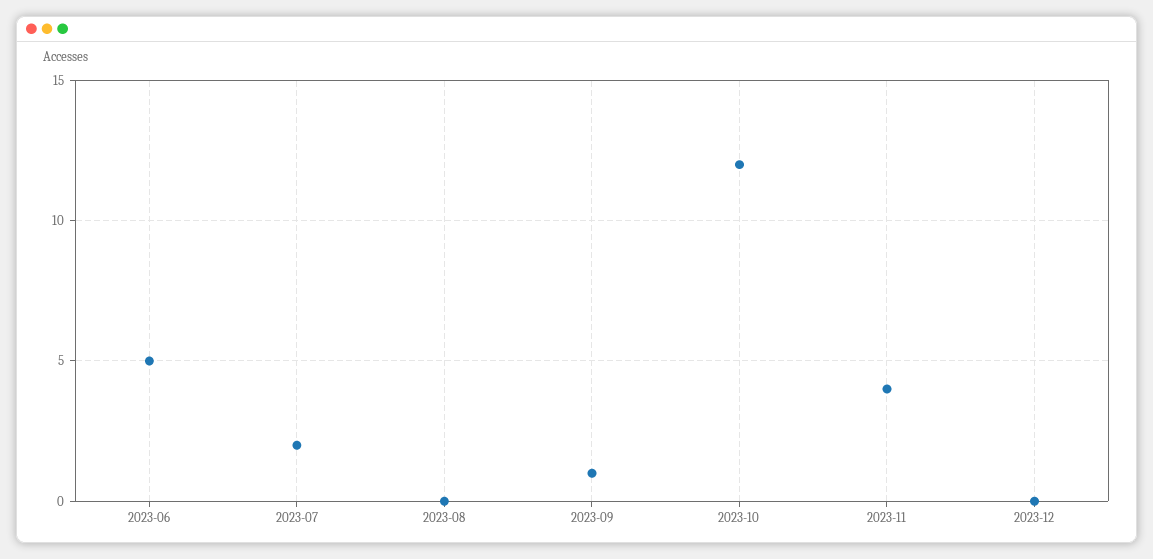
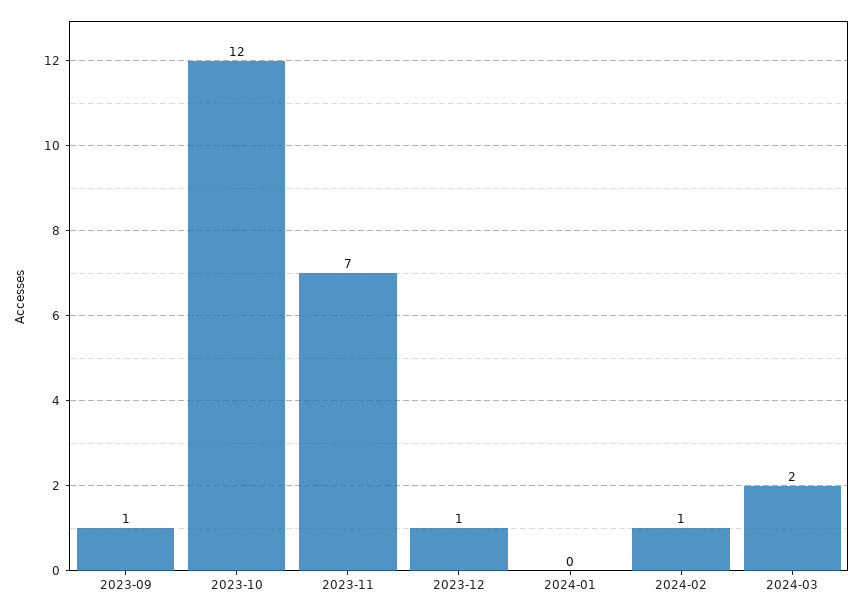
2023-06: 5 -> none
2023-07: 2 -> none
2023-08: 0 -> none
2023-11: 4 -> 7
2023-12: 0 -> 1
2024-01: none -> 0
2024-02: none -> 1
2024-03: none -> 2

